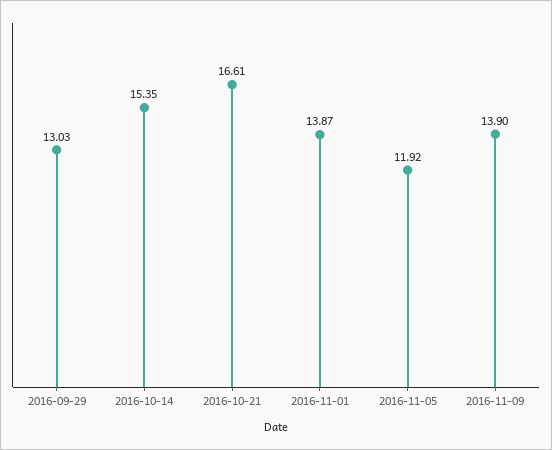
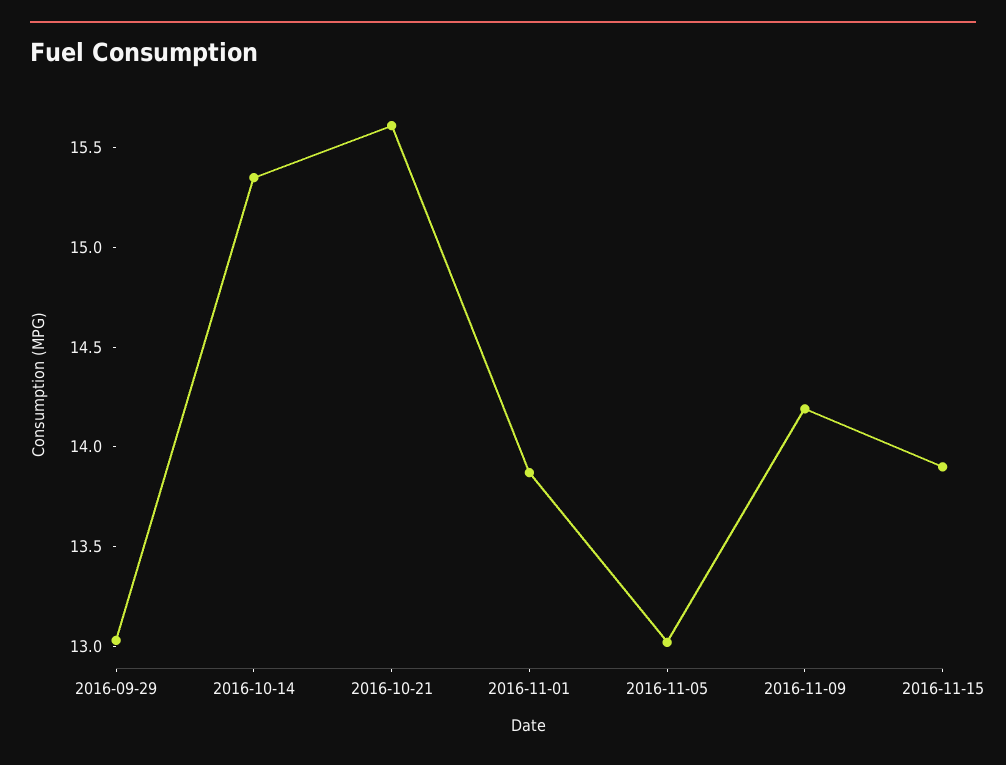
2016-10-21: 16.61 -> 15.6
2016-11-05: 11.92 -> 13
2016-11-09: 13.9 -> 14.2
2016-11-15: none -> 13.9

